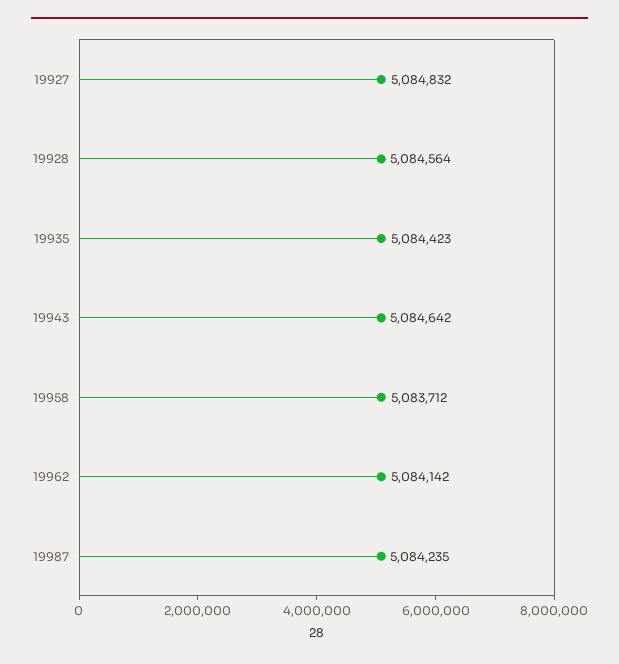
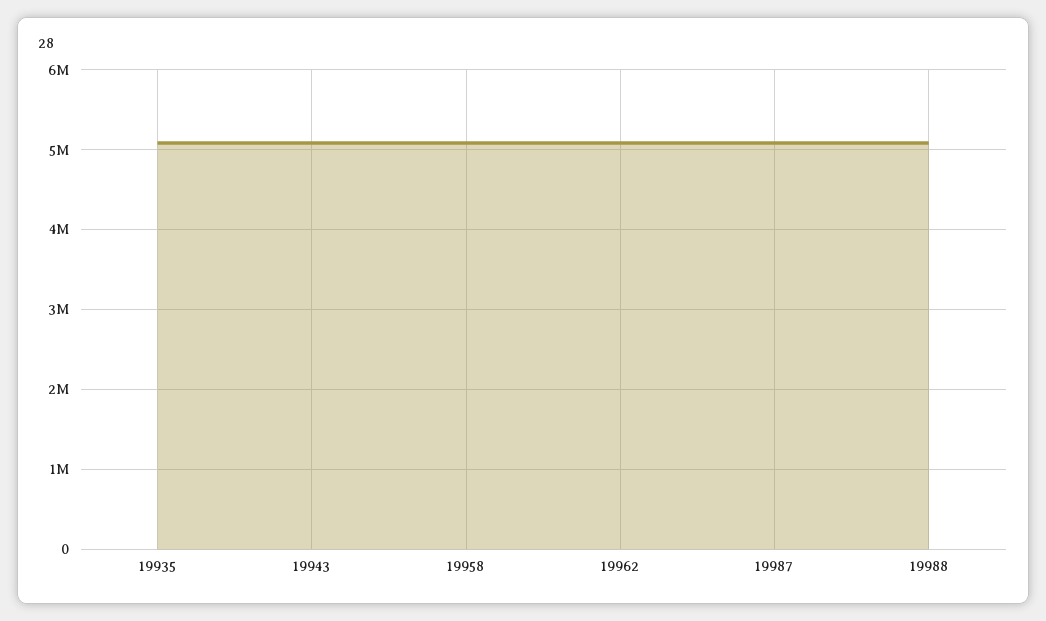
19927: 5084832 -> none
19928: 5084564 -> none
19988: none -> 5100000

